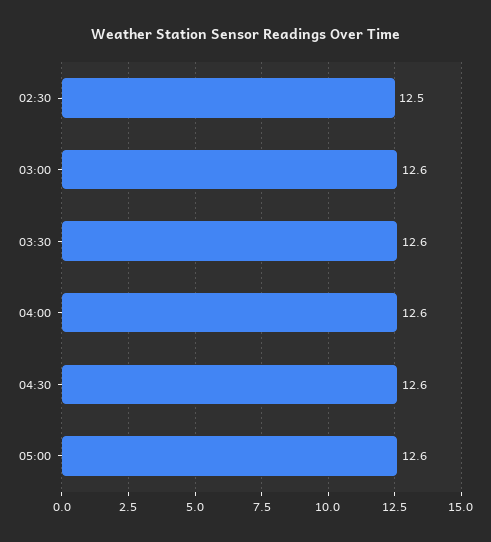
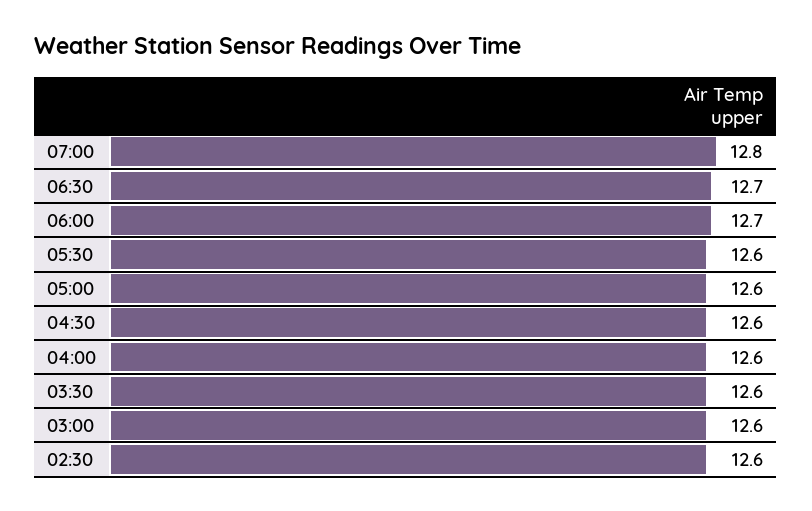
02:30: 12.5 -> 12.6
07:00: none -> 12.8
06:30: none -> 12.7
06:00: none -> 12.7
05:30: none -> 12.6

